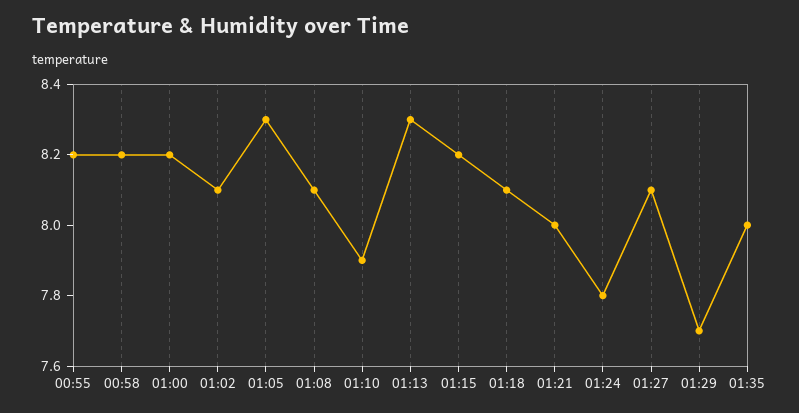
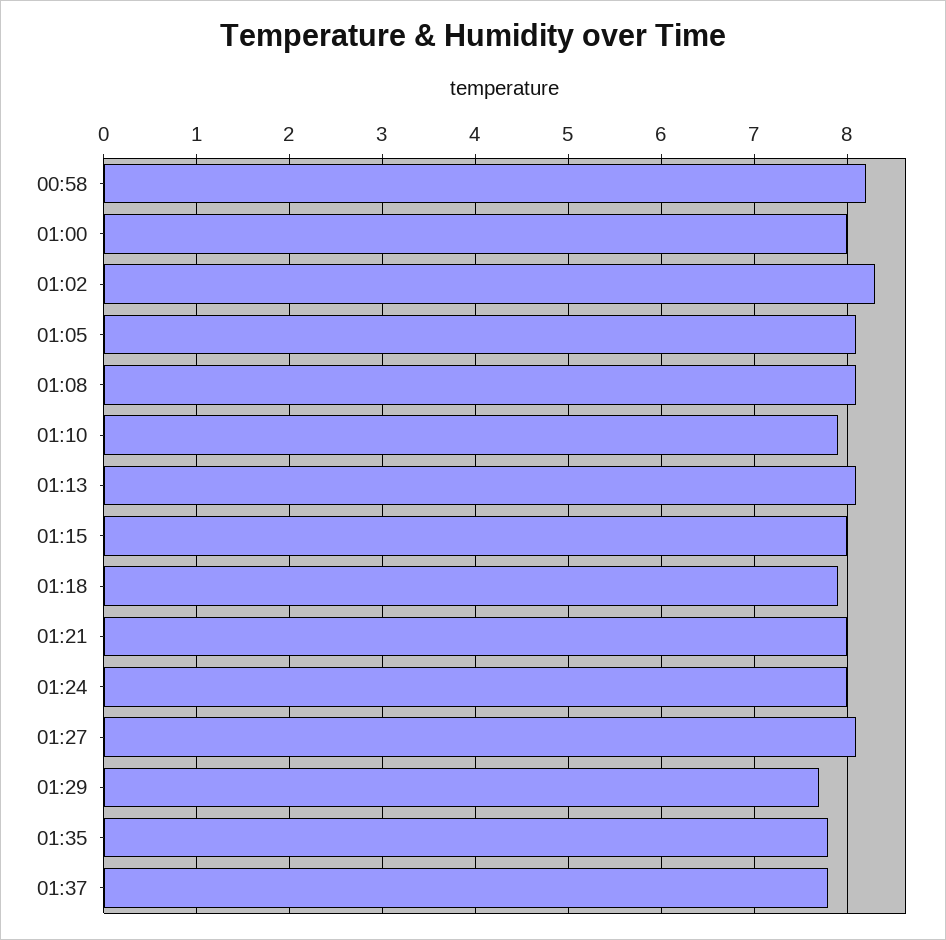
00:55: 8.2 -> none
01:00: 8.2 -> 8
01:02: 8.1 -> 8.3
01:05: 8.3 -> 8.1
01:13: 8.3 -> 8.1
01:15: 8.2 -> 8
01:18: 8.1 -> 7.9
01:24: 7.8 -> 8
01:35: 8 -> 7.8
01:37: none -> 7.8

